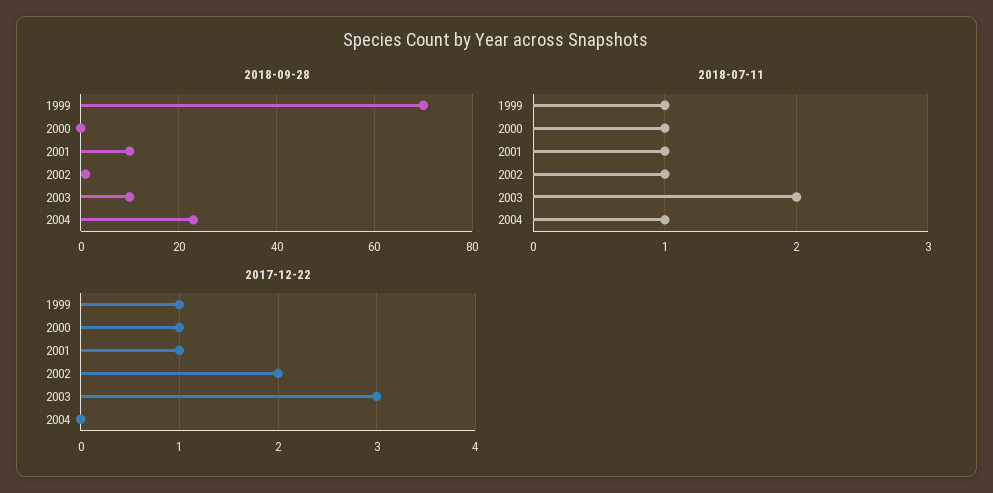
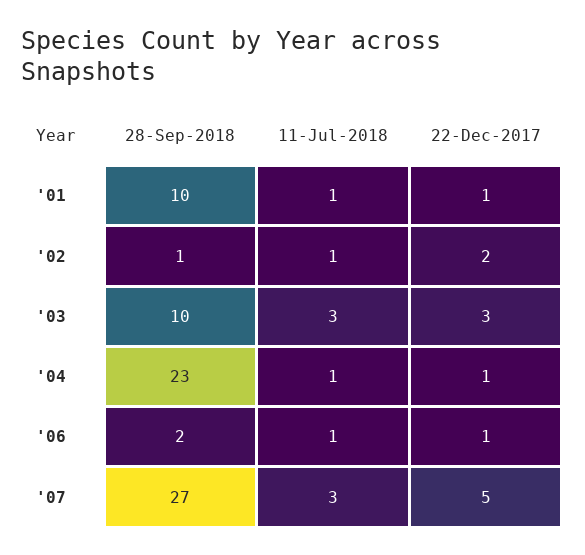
2018-09-28, 1999: 70 -> none
2018-09-28, 2000: 0 -> none
2018-07-11, 1999: 1 -> none
2018-07-11, 2000: 1 -> none
2018-07-11, 2003: 2 -> 3
2017-12-22, 1999: 1 -> none
2017-12-22, 2000: 1 -> none
2017-12-22, 2004: 0 -> 1
2018-09-28, '06: none -> 2
2018-07-11, '06: none -> 1
2017-12-22, '06: none -> 1
2018-09-28, '07: none -> 27
2018-07-11, '07: none -> 3
2017-12-22, '07: none -> 5

